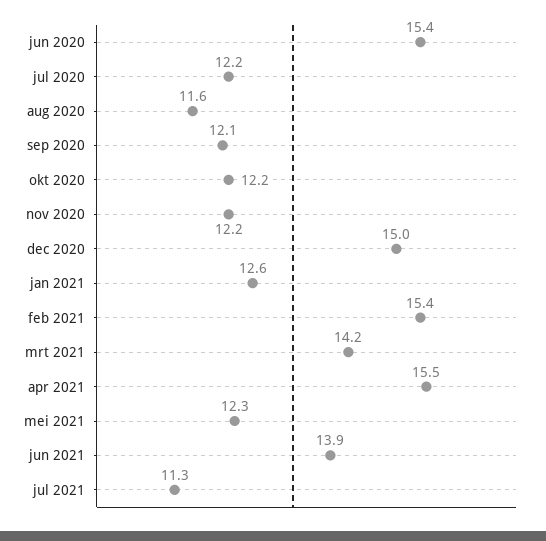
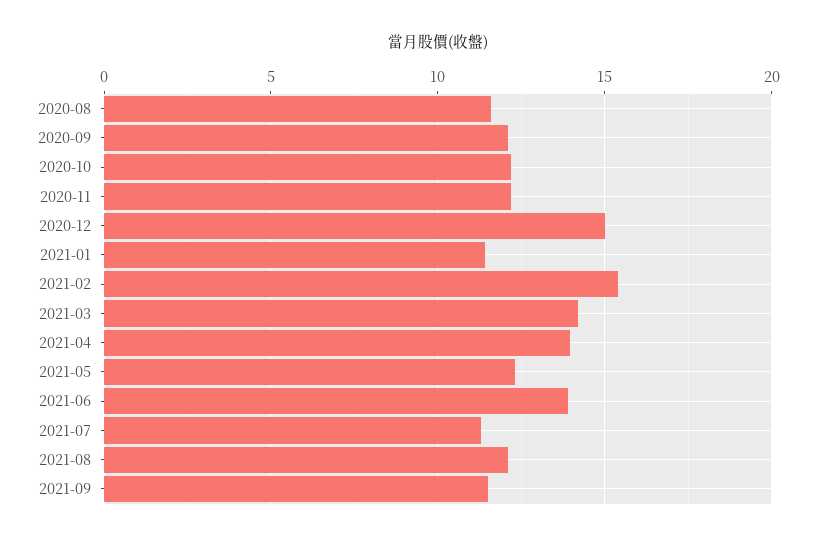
jun 2020: 15.4 -> none
jul 2020: 12.2 -> none
jan 2021: 12.6 -> 11.5
apr 2021: 15.5 -> 14
2021-08: none -> 12
2021-09: none -> 11.5

